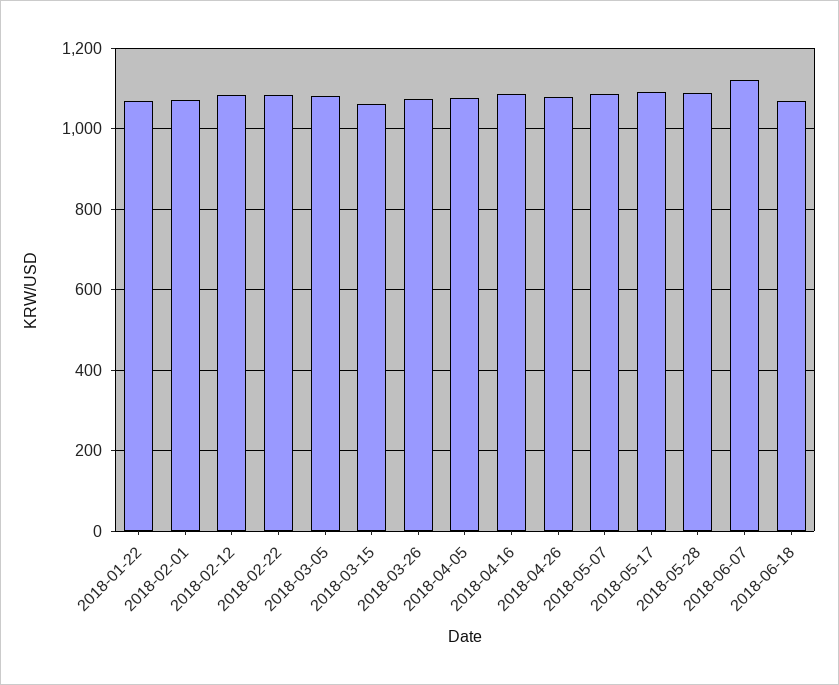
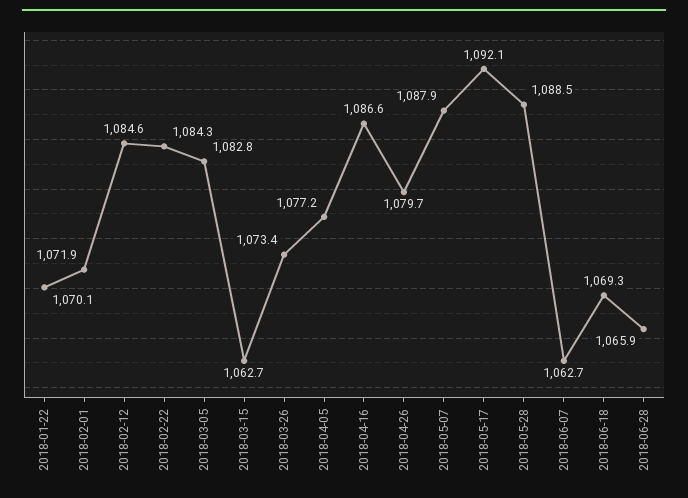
2018-06-07: 1120 -> 1062.7
2018-06-28: none -> 1065.9

